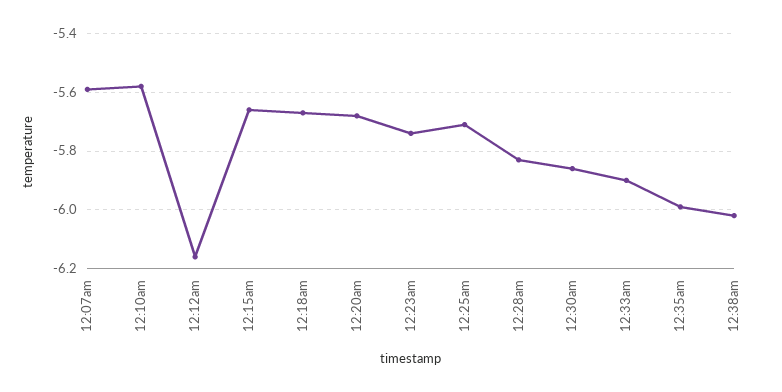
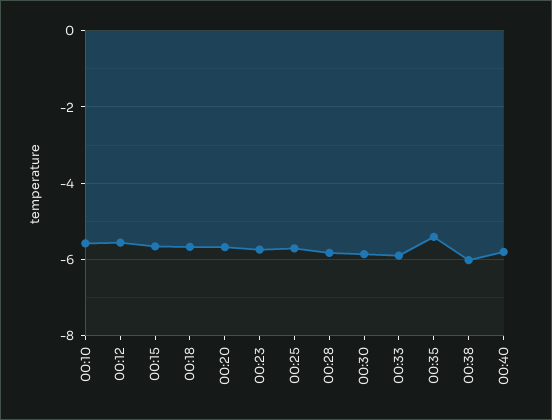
12:07am: -5.6 -> none
12:12am: -6.15 -> -5.6
12:35am: -6 -> -5.4
00:40: none -> -5.8

